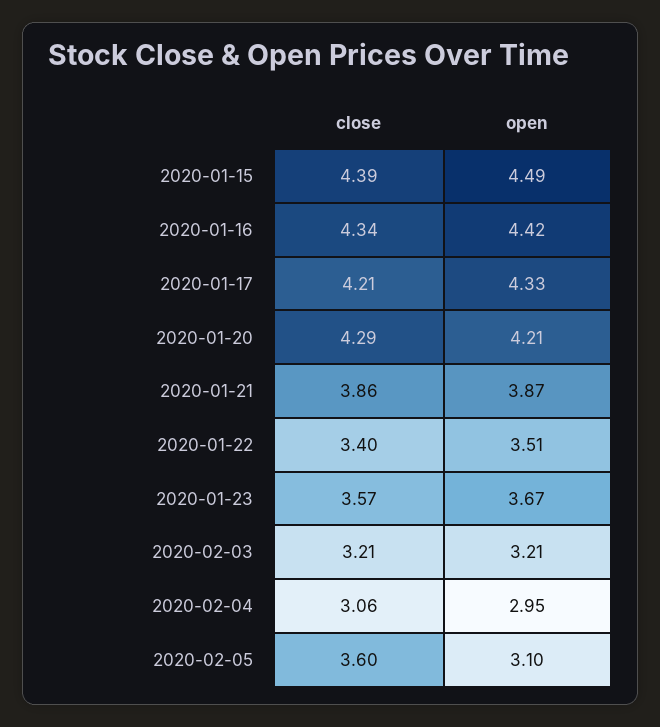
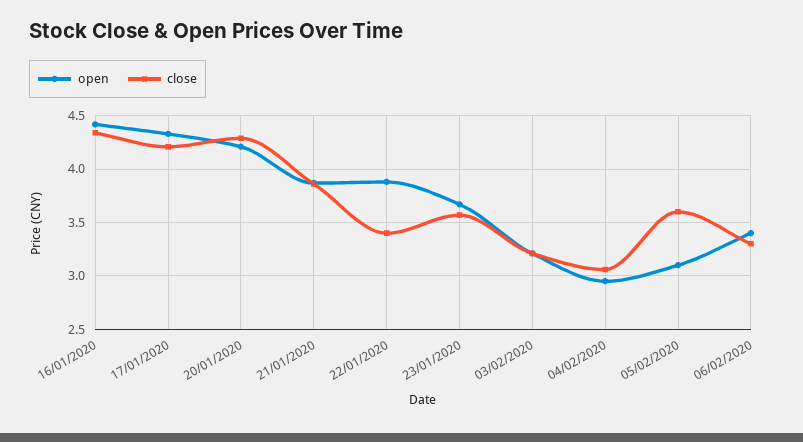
close, 2020-01-15: 4.39 -> none
open, 2020-01-15: 4.49 -> none
open, 2020-01-22: 3.51 -> 3.9
open, 06/02/2020: none -> 3.4
close, 06/02/2020: none -> 3.3

